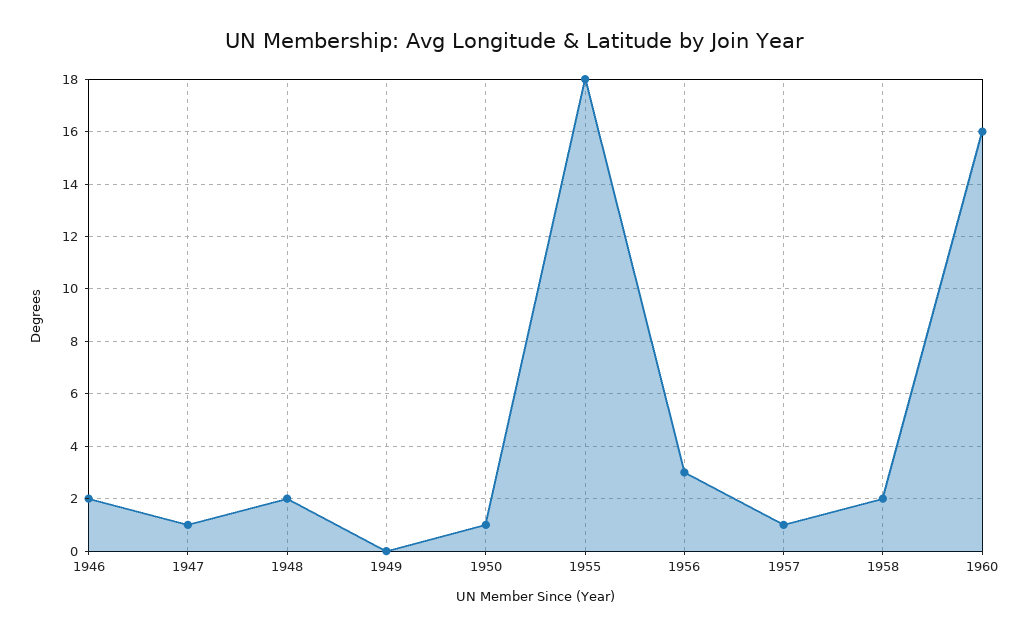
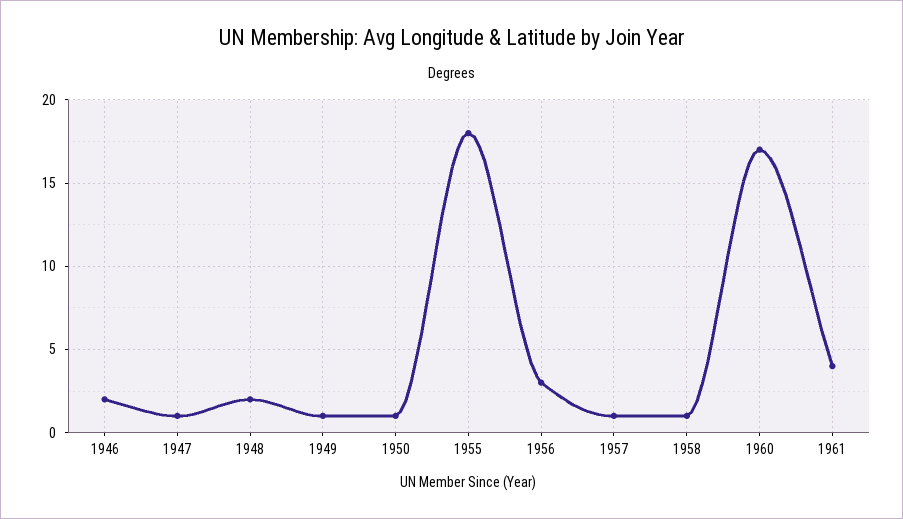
1949: 0 -> 1
1958: 2 -> 1
1960: 16 -> 17
1961: none -> 4

